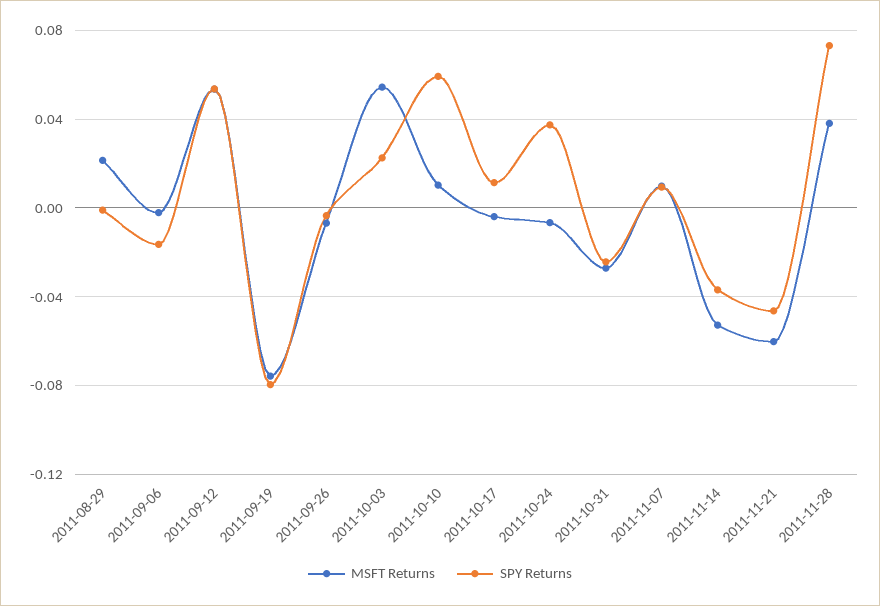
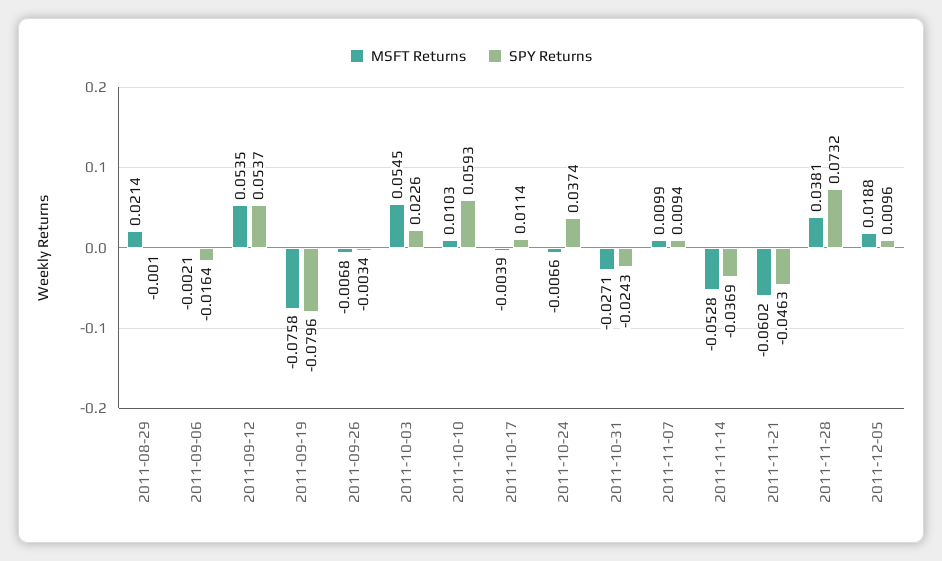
MSFT Returns, 2011-12-05: none -> 0.0188
SPY Returns, 2011-12-05: none -> 0.0096

